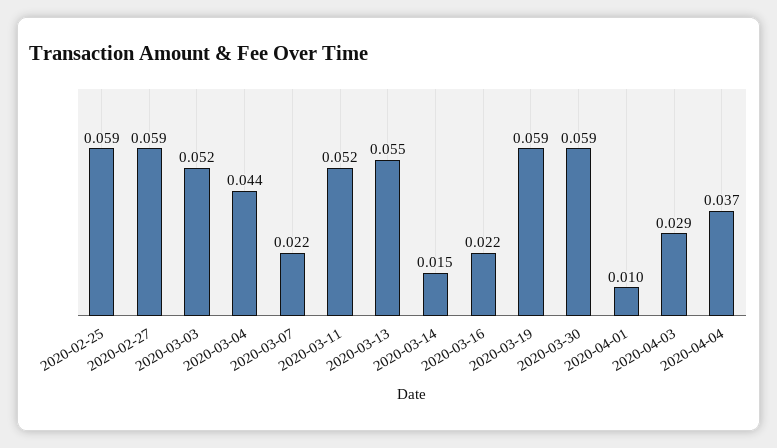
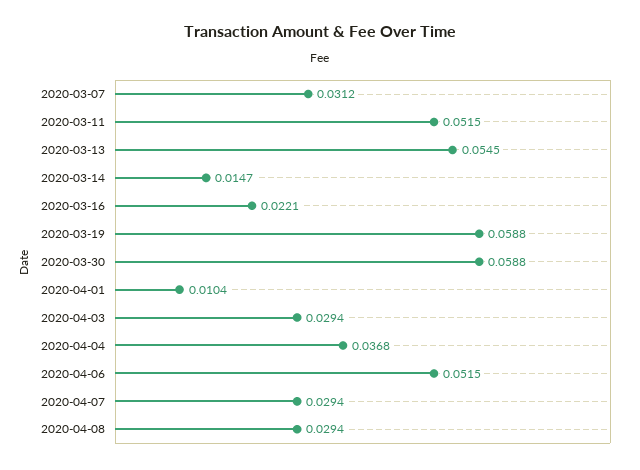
2020-02-25: 0.059 -> none
2020-02-27: 0.059 -> none
2020-03-03: 0.052 -> none
2020-03-04: 0.044 -> none
2020-03-07: 0.022 -> 0.0312
2020-04-06: none -> 0.0515
2020-04-07: none -> 0.0294
2020-04-08: none -> 0.0294

